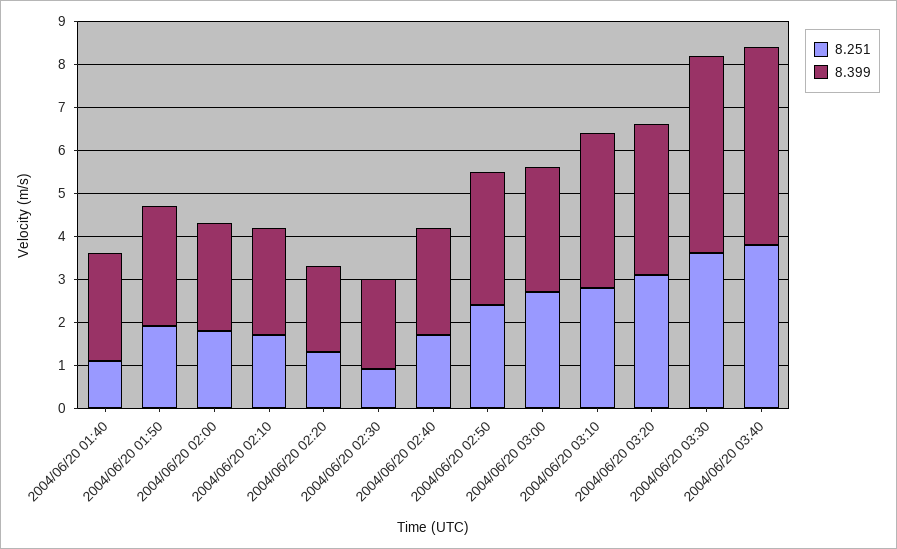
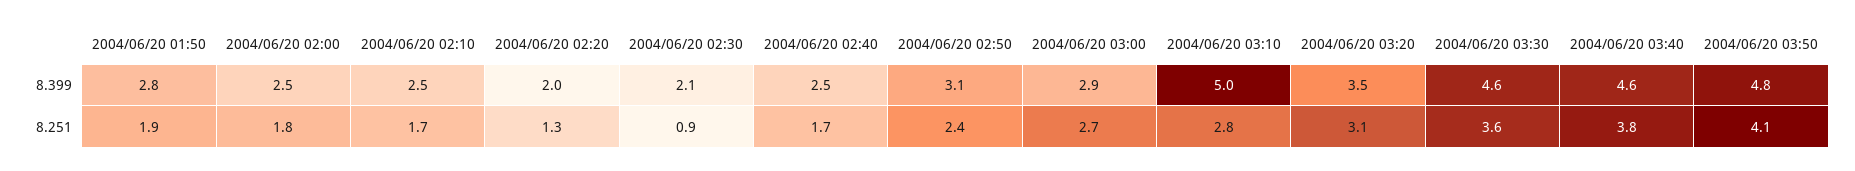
8.251, 2004/06/20 01:40: 1 -> none
8.399, 2004/06/20 01:40: 2.5 -> none
8.399, 2004/06/20 03:10: 3.5 -> 5
8.399, 2004/06/20 03:50: none -> 4.8
8.251, 2004/06/20 03:50: none -> 4.1

